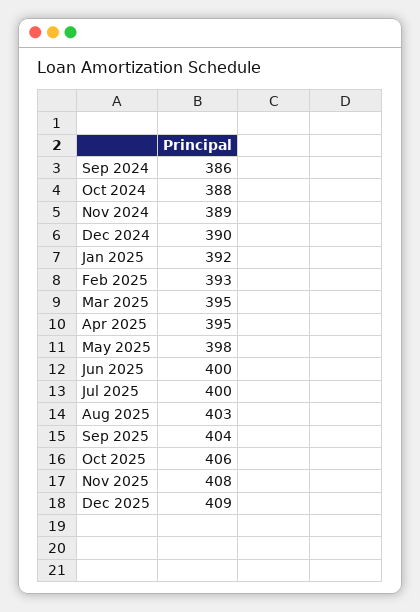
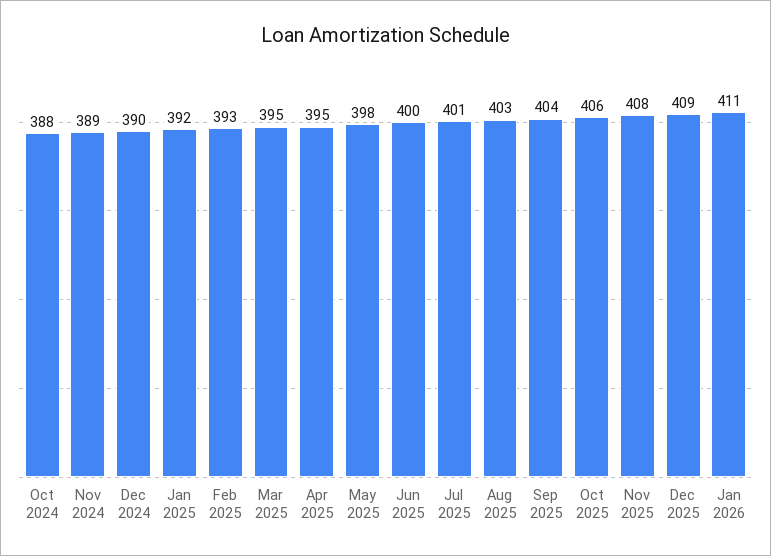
Sep 2024: 386 -> none
Jul 2025: 400 -> 401
Jan 2026: none -> 411

